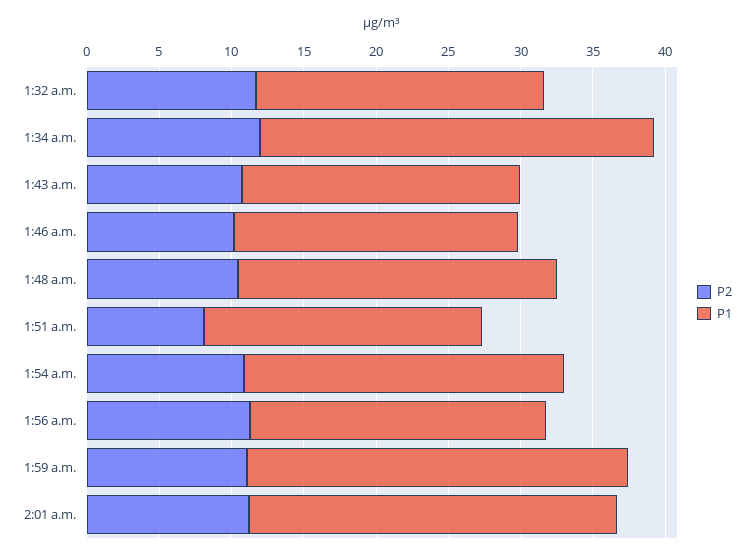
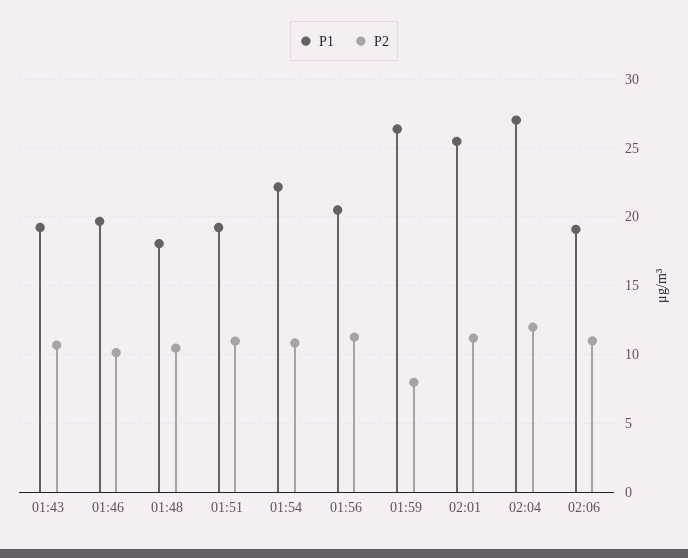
P2, 1:32 a.m.: 12 -> none
P1, 1:32 a.m.: 20 -> none
P2, 1:34 a.m.: 12 -> none
P1, 1:34 a.m.: 27 -> none
P1, 1:48 a.m.: 22 -> 18
P2, 1:51 a.m.: 8 -> 11
P2, 1:59 a.m.: 11 -> 8
P1, 02:04: none -> 27
P2, 02:04: none -> 12
P1, 02:06: none -> 19
P2, 02:06: none -> 11

